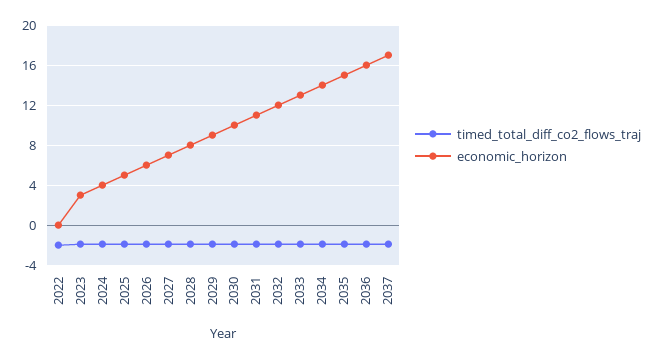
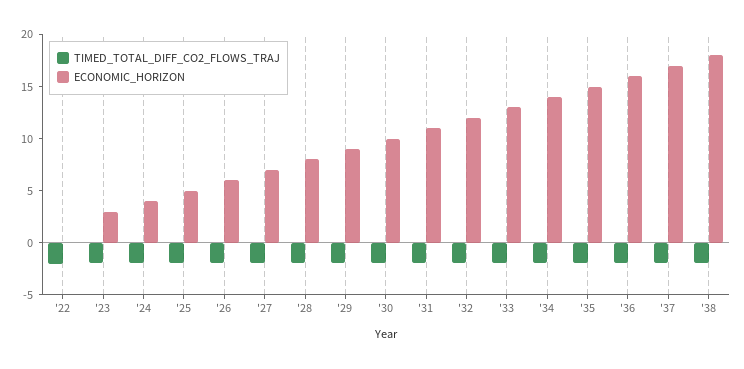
timed_total_diff_co2_flows_traj, '38: none -> -2
economic_horizon, '38: none -> 18

